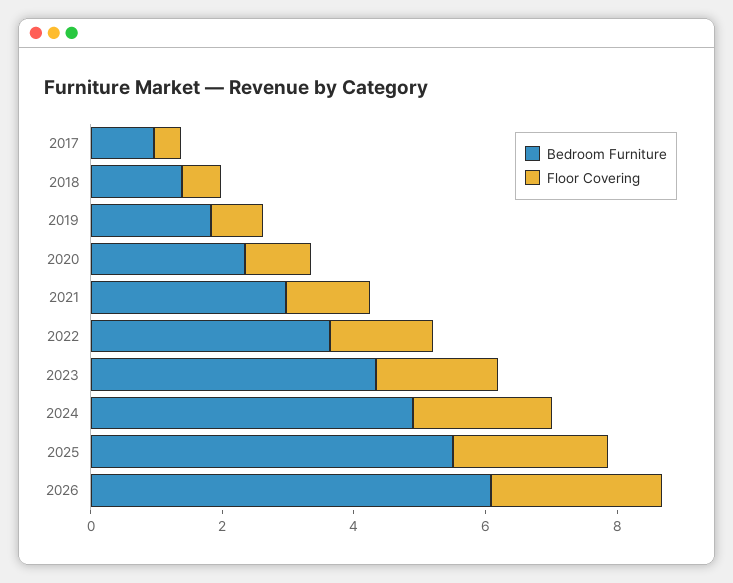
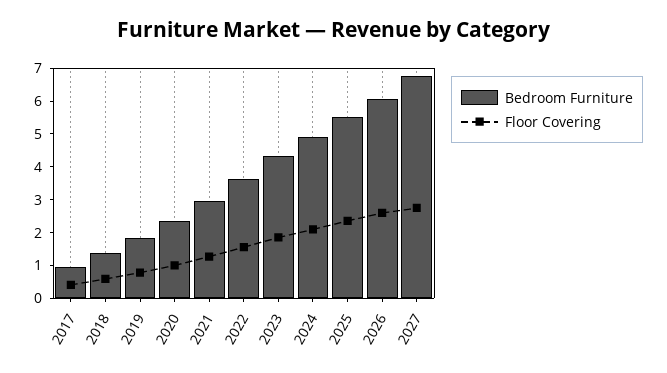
Bedroom Furniture, 2027: none -> 6.75
Floor Covering, 2027: none -> 2.75

